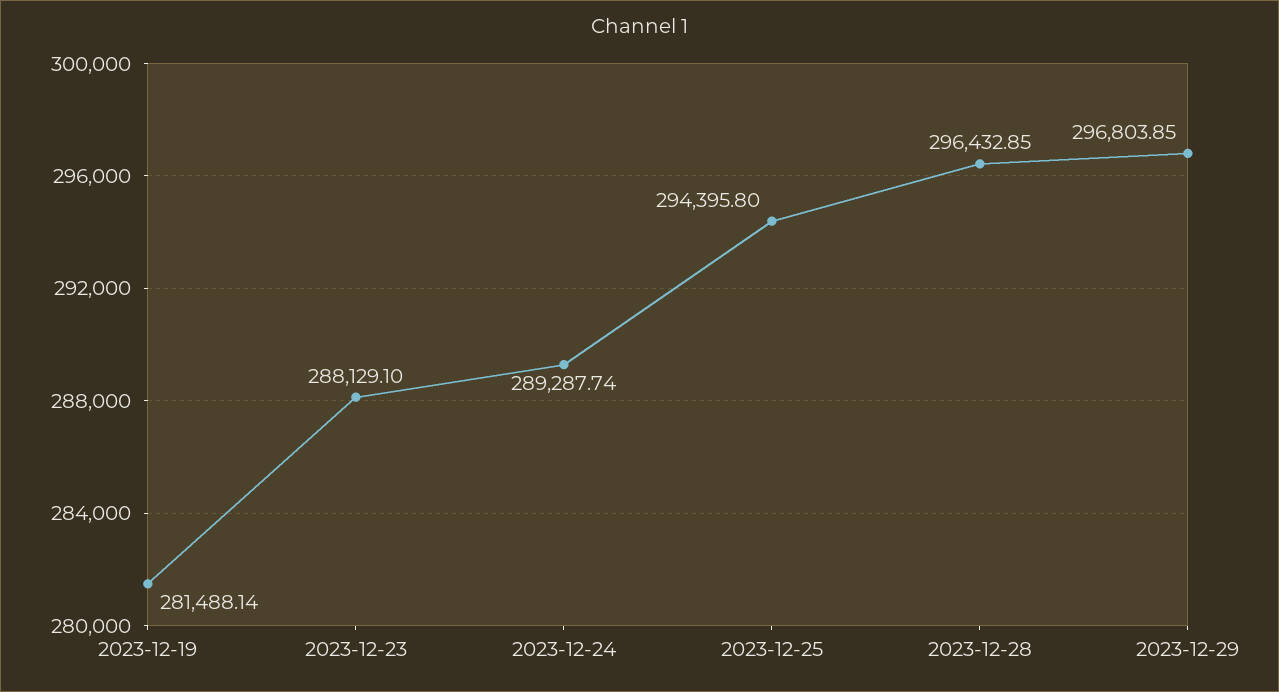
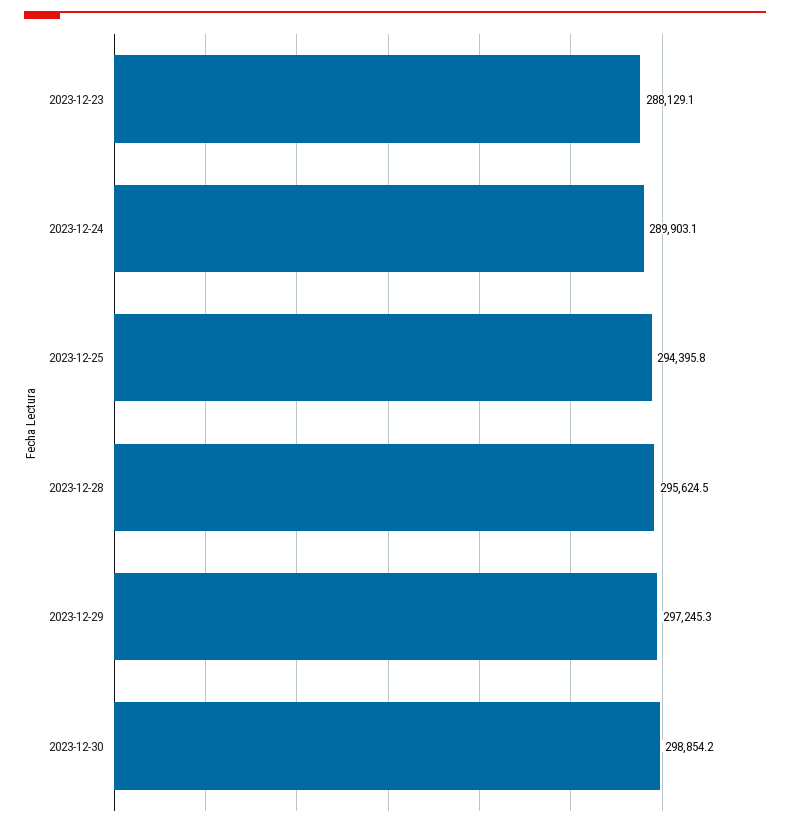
2023-12-19: 281488.14 -> none
2023-12-24: 289287.74 -> 289903.1
2023-12-28: 296432.85 -> 295624.5
2023-12-29: 296803.85 -> 297245.3
2023-12-30: none -> 298854.2

